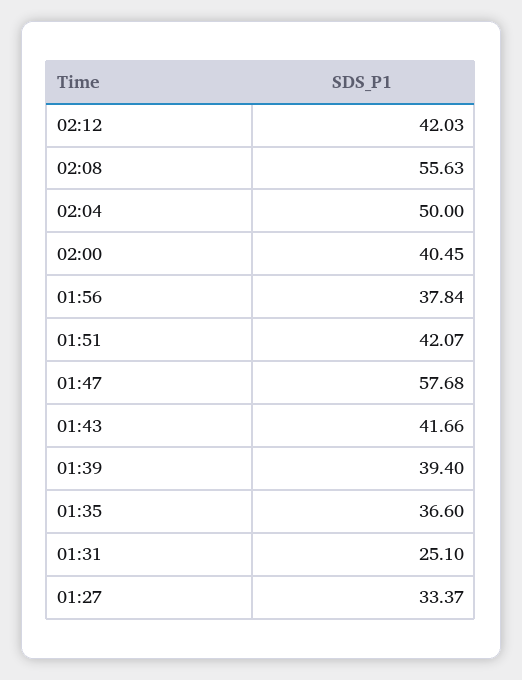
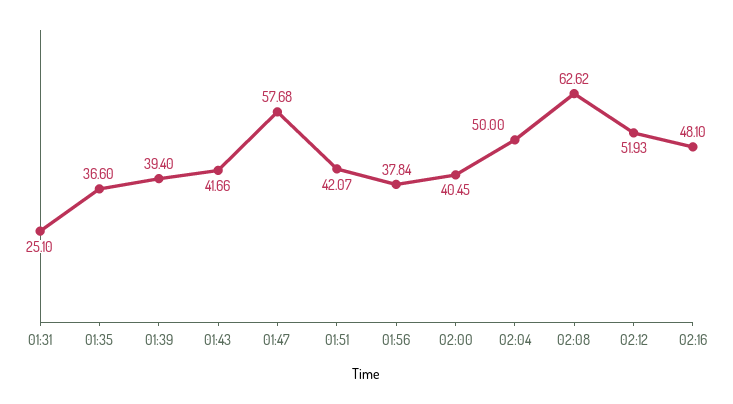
02:12: 42.03 -> 51.93
02:08: 55.63 -> 62.62
01:27: 33.37 -> none
02:16: none -> 48.1

